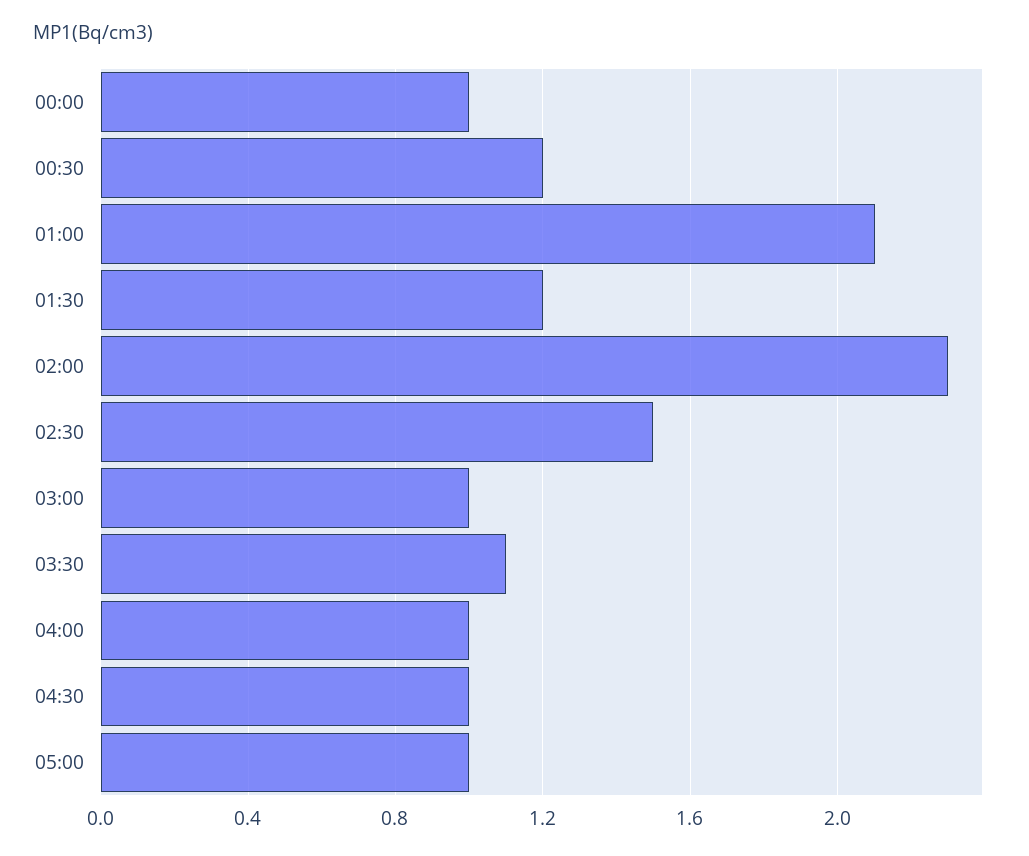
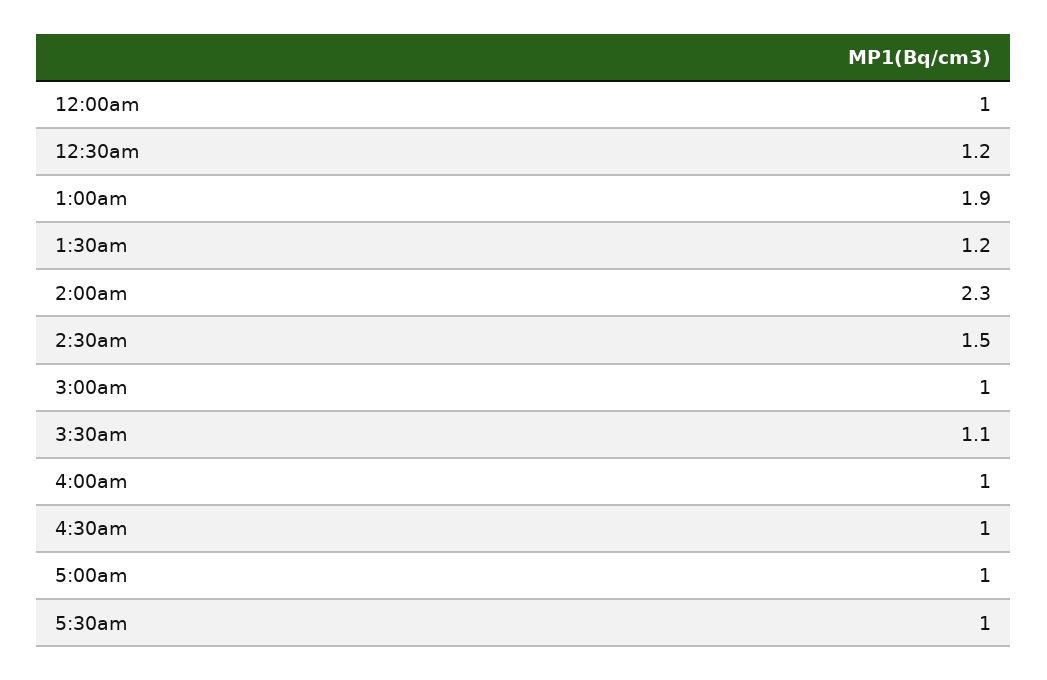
01:00: 2.1 -> 1.9
5:30am: none -> 1

